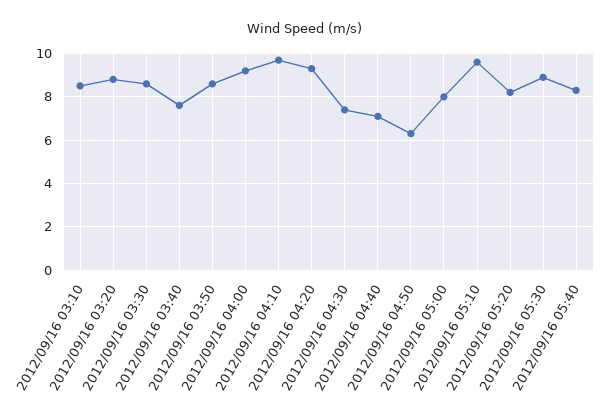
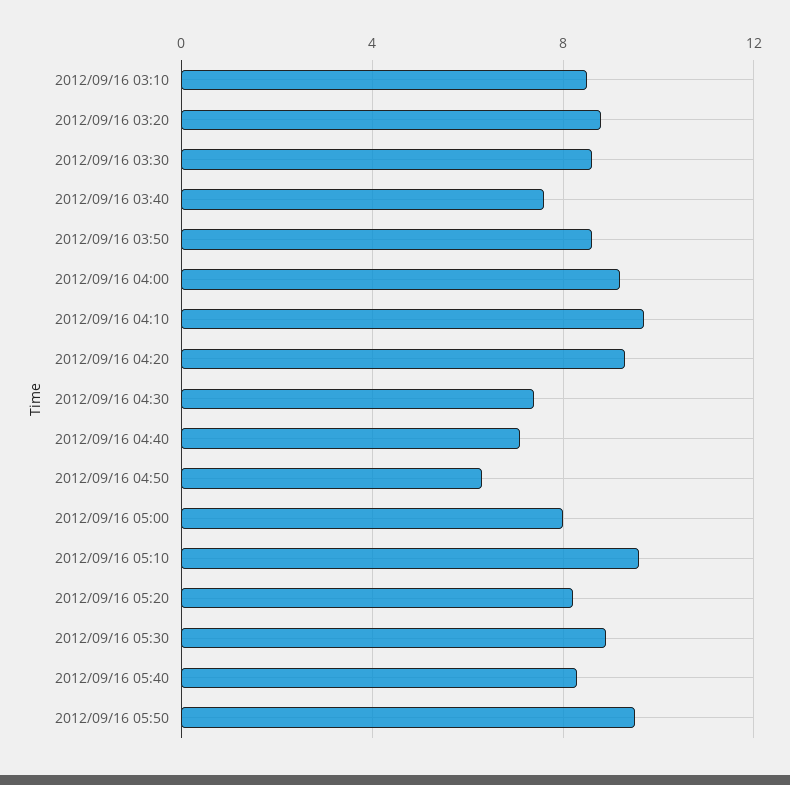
2012/09/16 05:50: none -> 9.5

